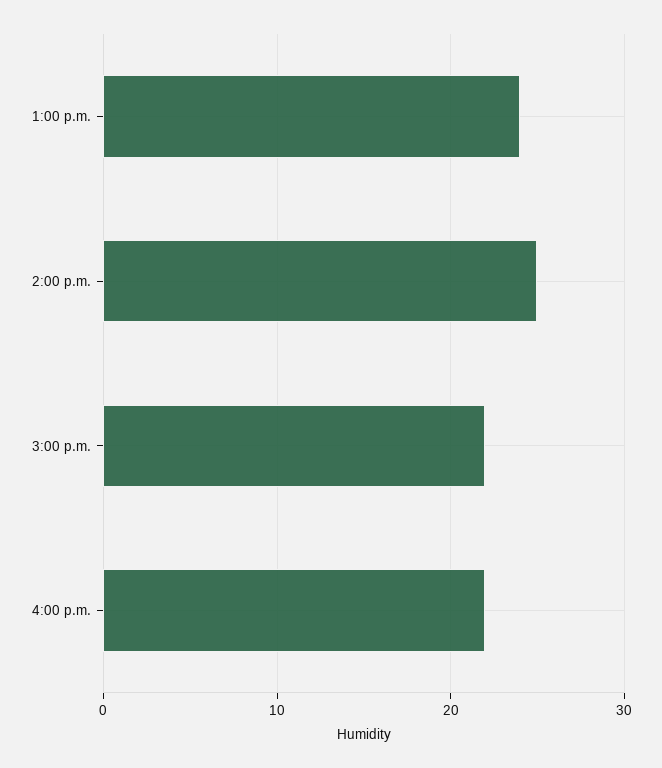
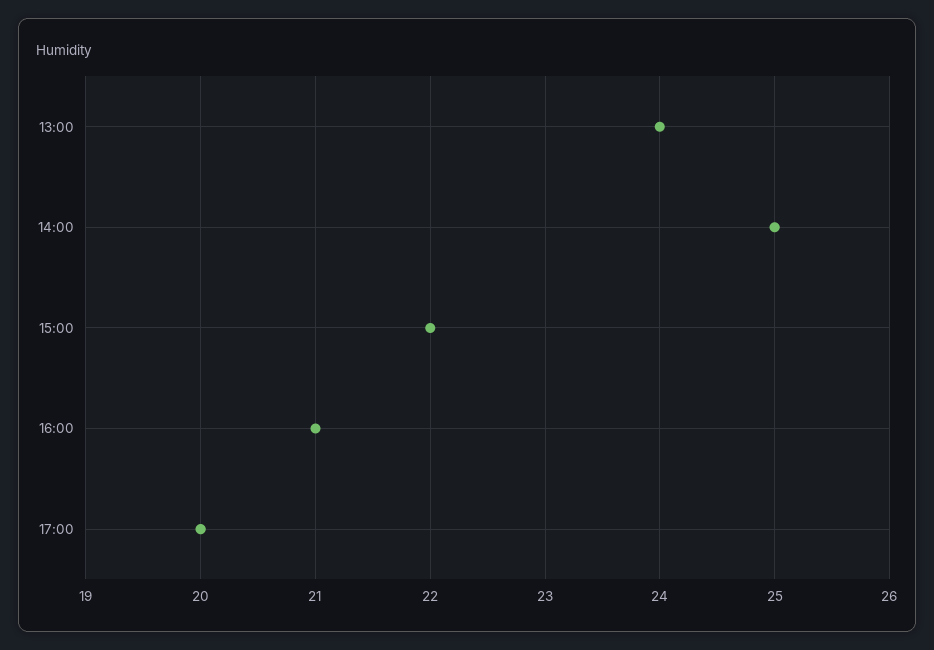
4:00 p.m.: 22 -> 21
17:00: none -> 20

